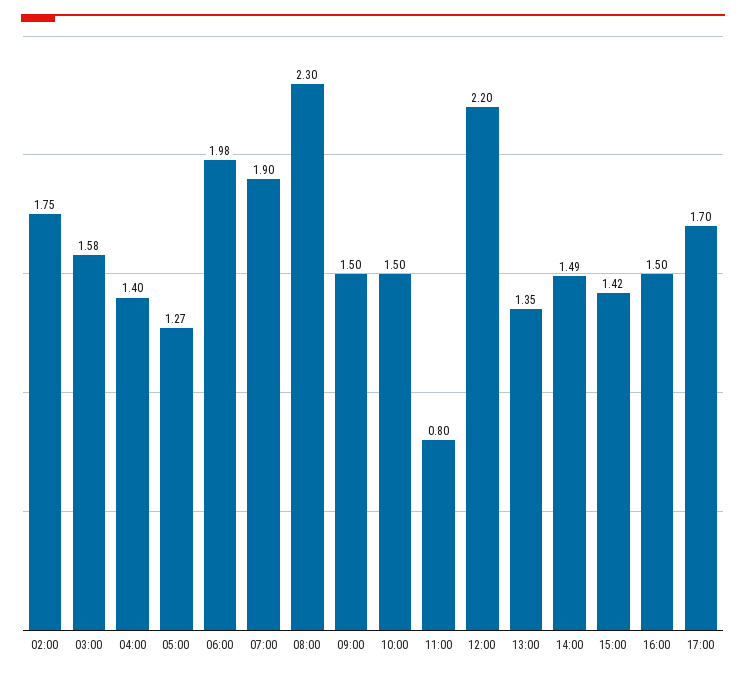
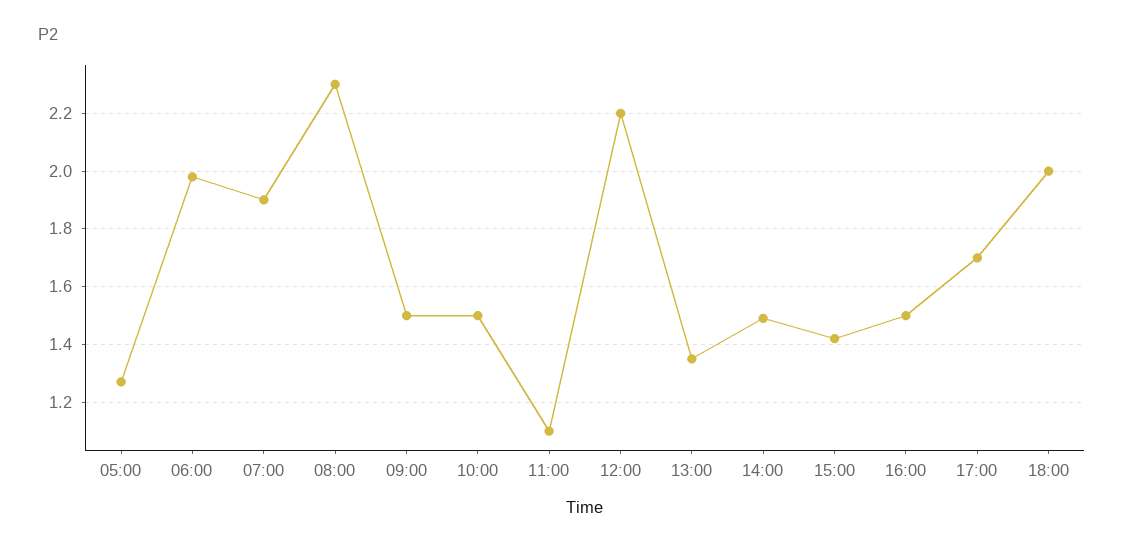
02:00: 1.75 -> none
03:00: 1.58 -> none
04:00: 1.4 -> none
11:00: 0.8 -> 1.1
18:00: none -> 2

